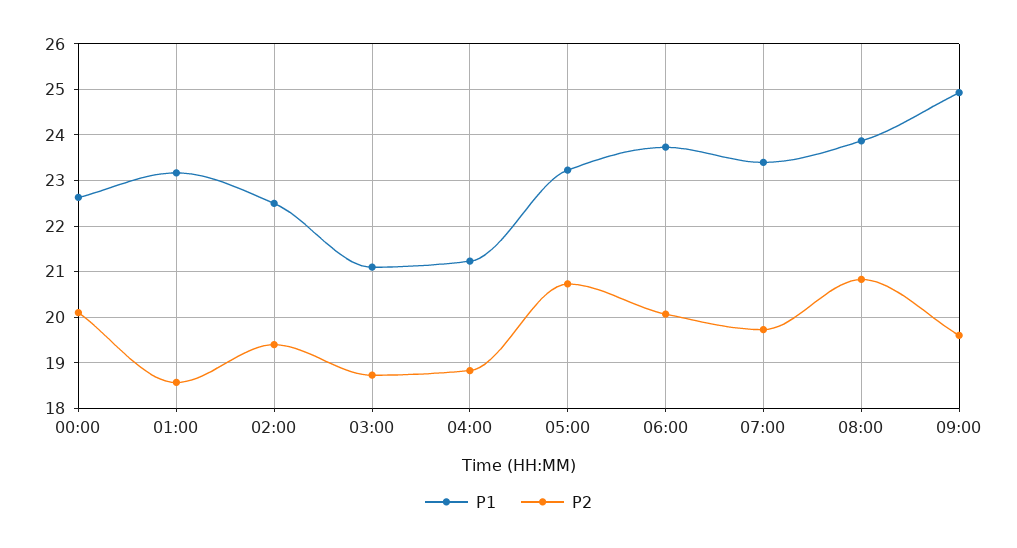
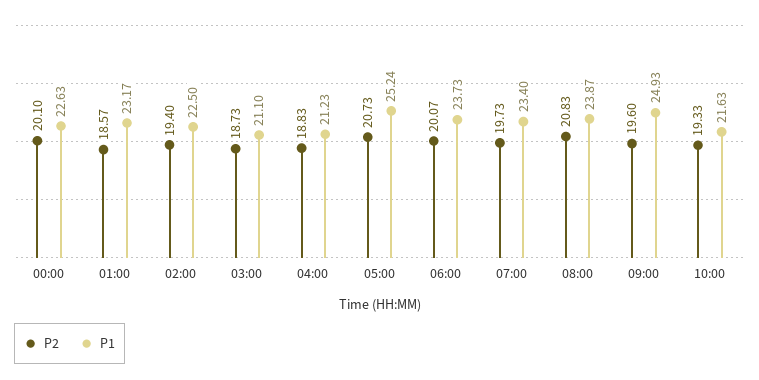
P1, 05:00: 23.2 -> 25.24
P2, 10:00: none -> 19.33
P1, 10:00: none -> 21.63

